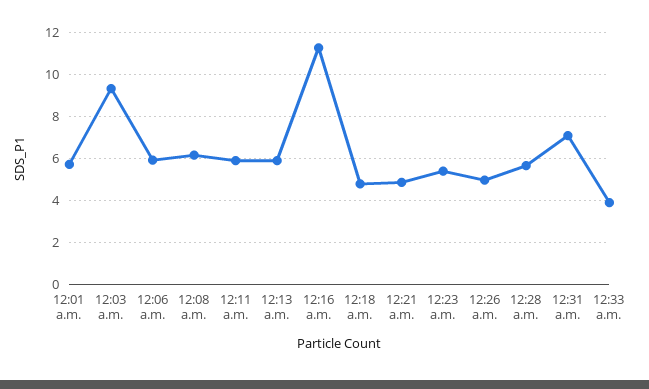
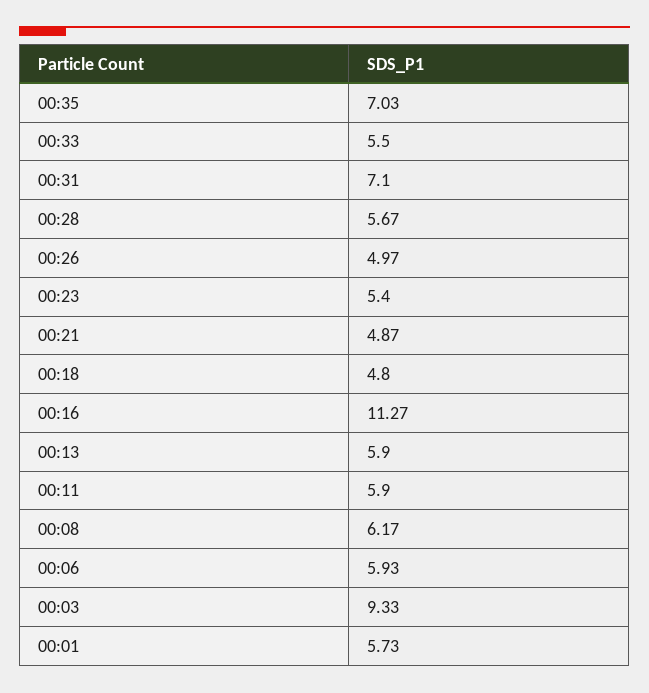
12:33 a.m.: 4 -> 5.5
00:35: none -> 7.03

